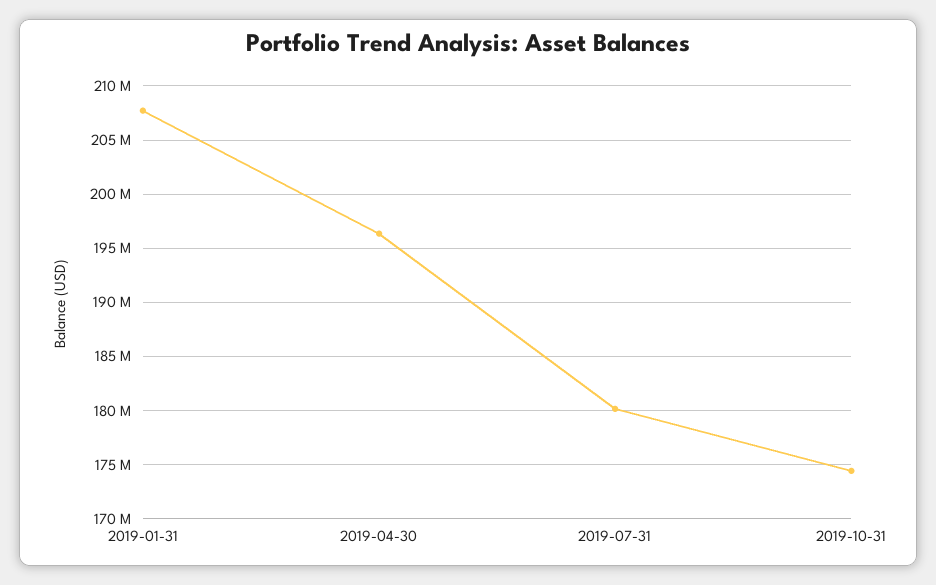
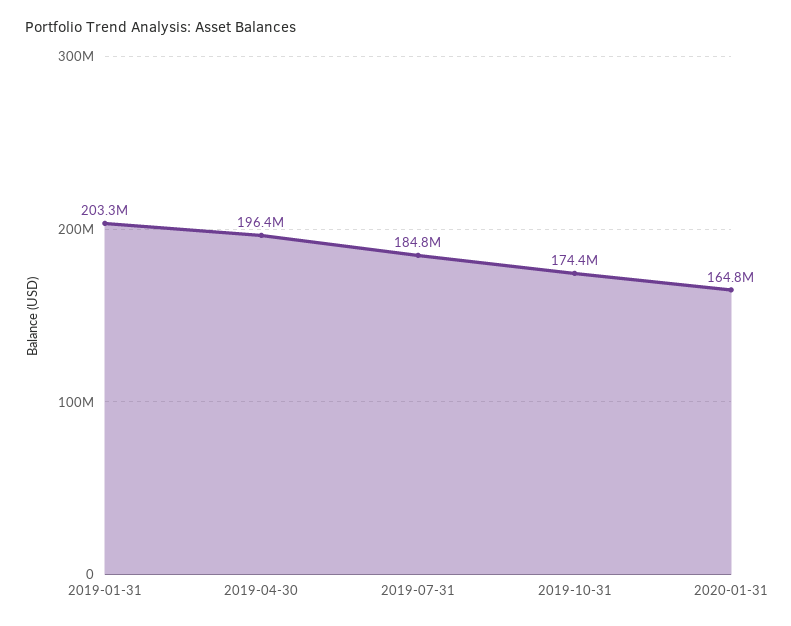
2019-01-31: 208000000 -> 203300000
2019-07-31: 180000000 -> 184800000
2020-01-31: none -> 164800000

